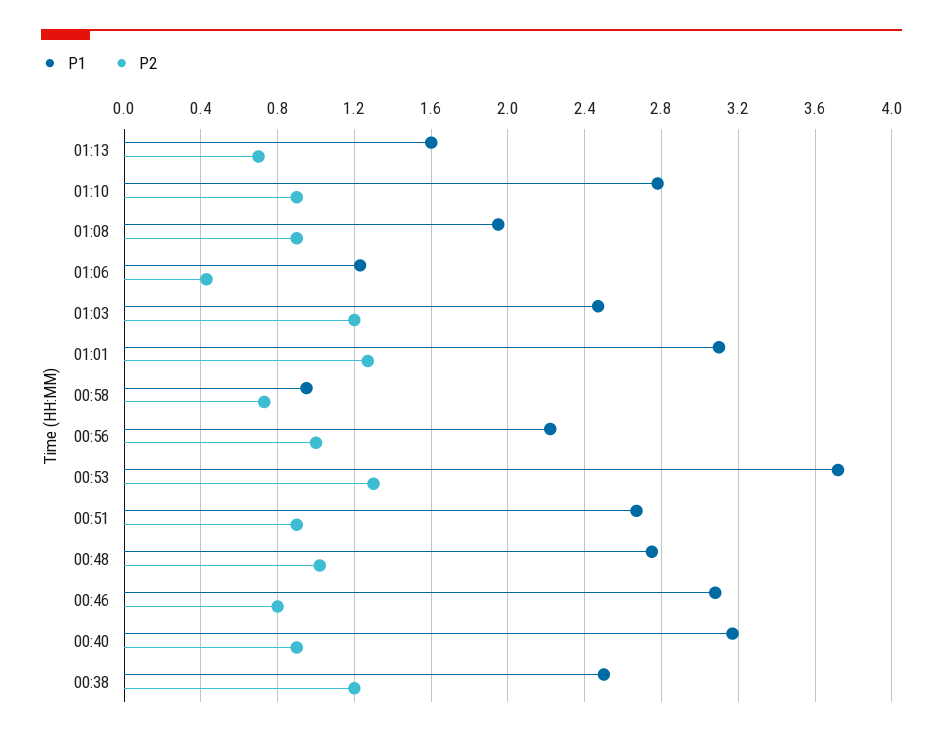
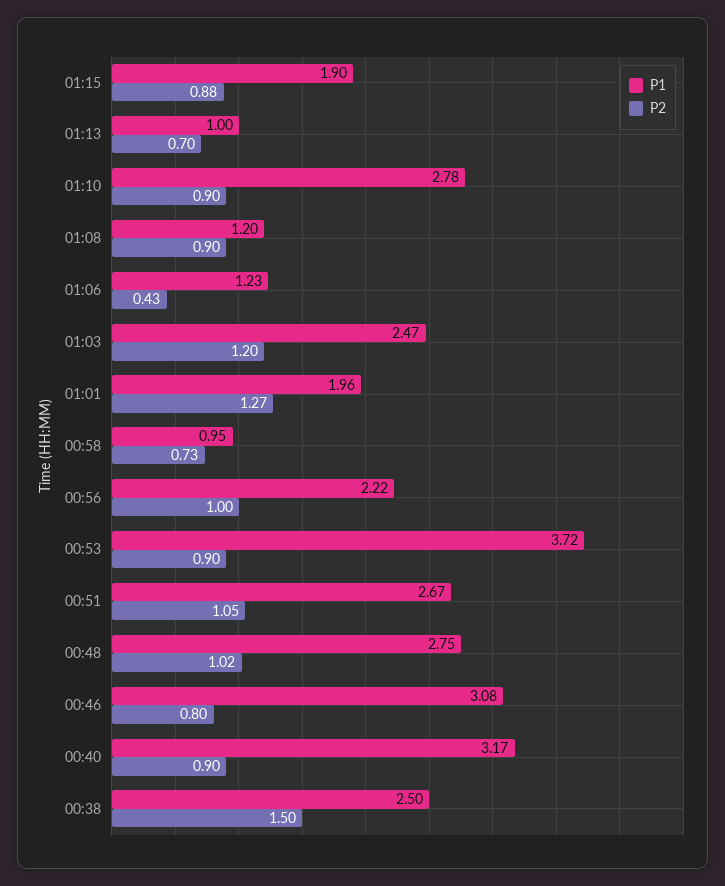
P1, 01:13: 1.6 -> 1
P1, 01:08: 1.95 -> 1.2
P1, 01:01: 3.1 -> 1.96
P2, 00:53: 1.3 -> 0.9
P2, 00:51: 0.9 -> 1.05
P2, 00:38: 1.2 -> 1.5
P1, 01:15: none -> 1.9
P2, 01:15: none -> 0.88

